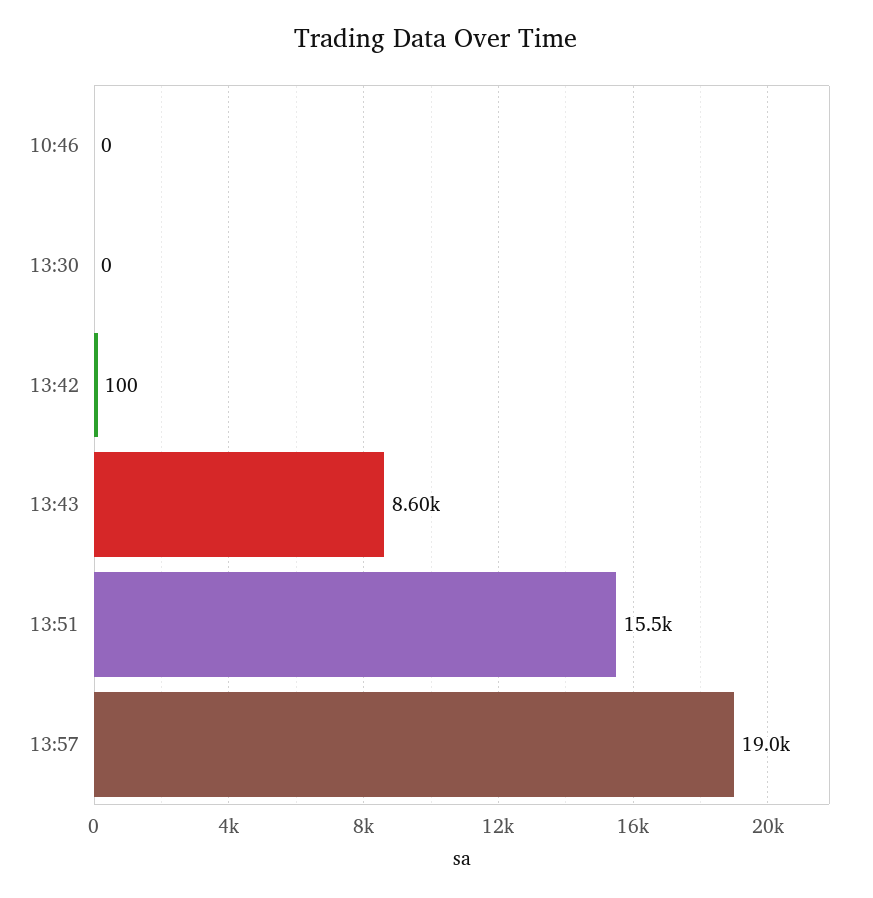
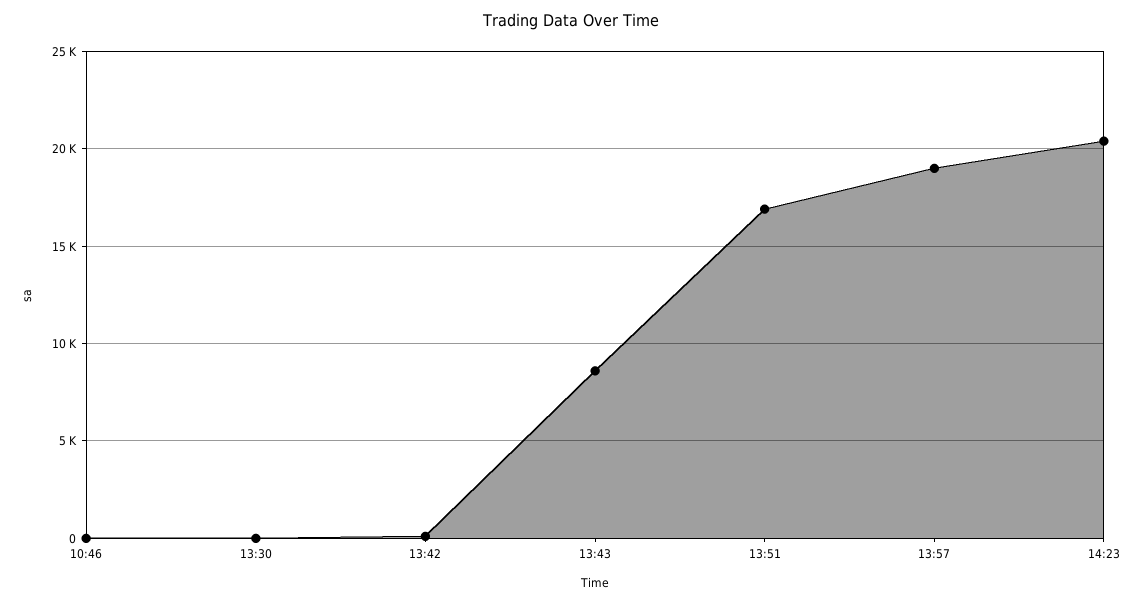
13:51: 15500 -> 17000
14:23: none -> 20500

